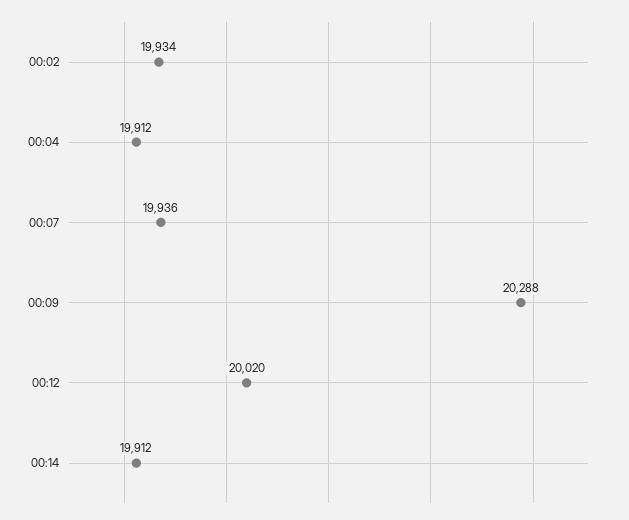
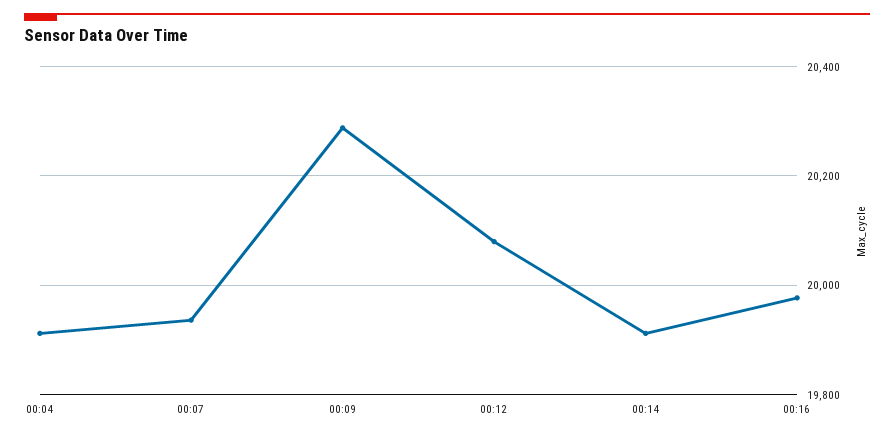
00:02: 19934 -> none
00:12: 20020 -> 20080
00:16: none -> 19980

